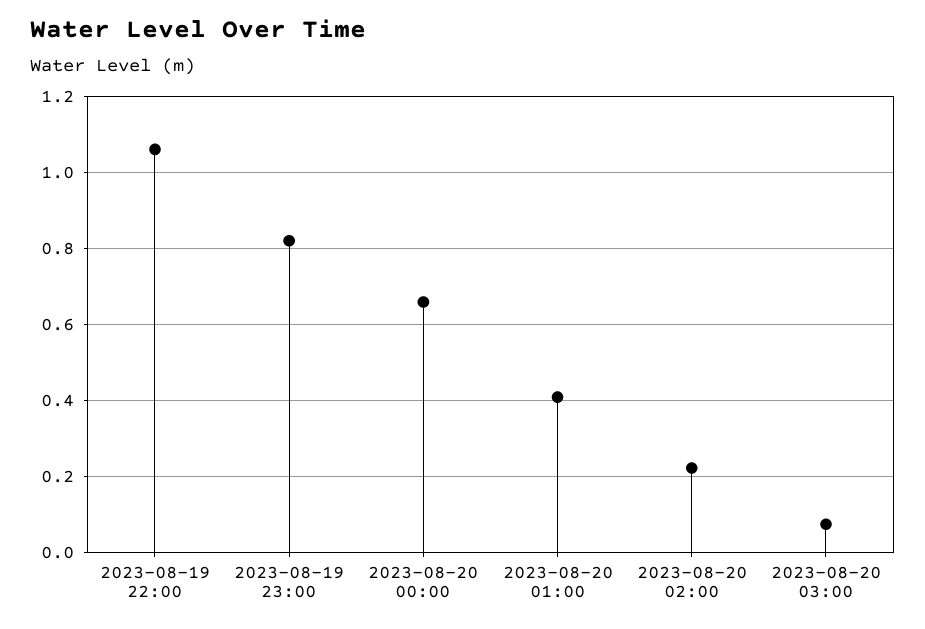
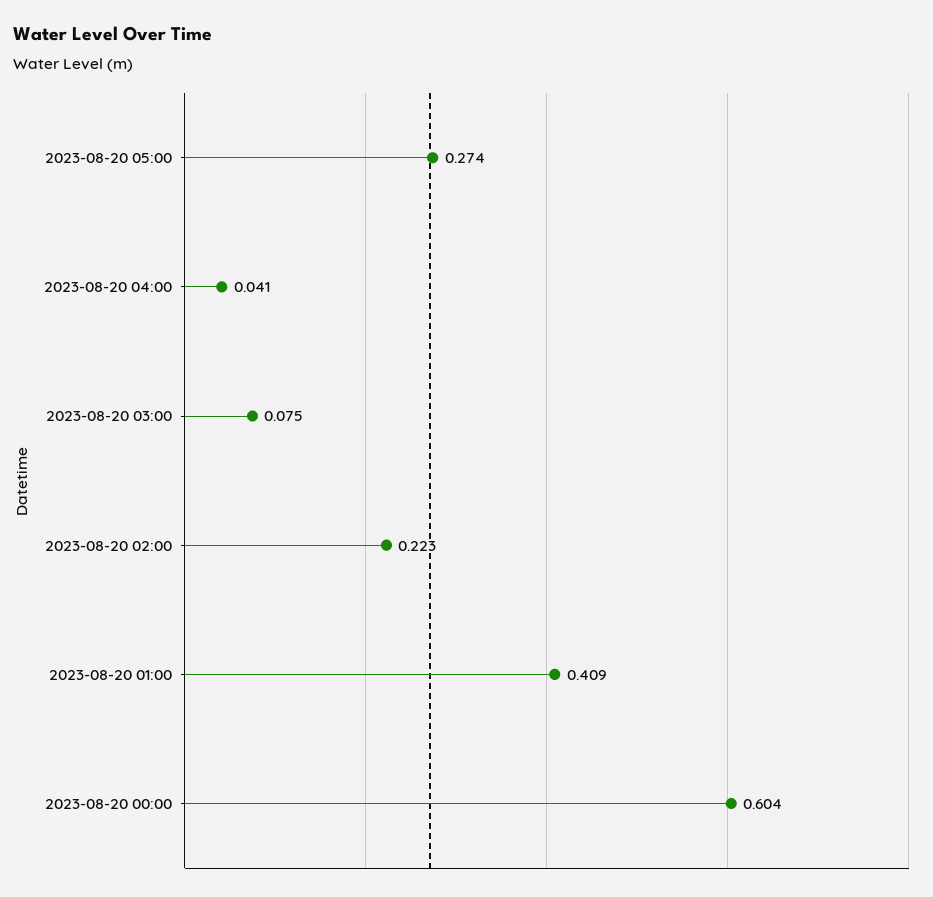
2023-08-19 22:00: 1.06 -> none
2023-08-19 23:00: 0.82 -> none
2023-08-20 00:00: 0.66 -> 0.604
2023-08-20 05:00: none -> 0.274
2023-08-20 04:00: none -> 0.041

